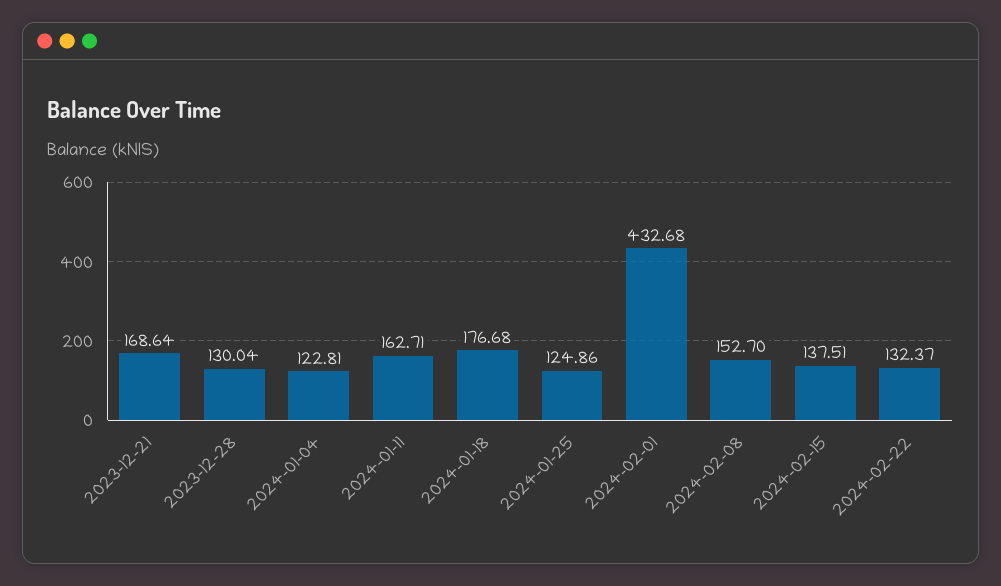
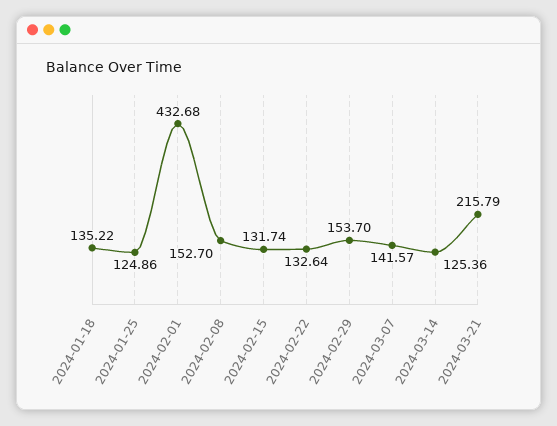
2023-12-21: 168.64 -> none
2023-12-28: 130.04 -> none
2024-01-04: 122.81 -> none
2024-01-11: 162.71 -> none
2024-01-18: 176.68 -> 135.22
2024-02-15: 137.51 -> 131.74
2024-02-22: 132.37 -> 132.64
2024-02-29: none -> 153.7
2024-03-07: none -> 141.57
2024-03-14: none -> 125.36
2024-03-21: none -> 215.79

